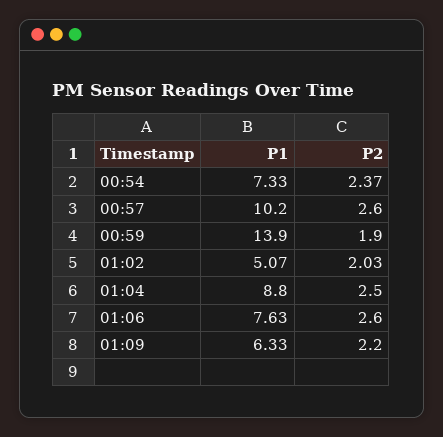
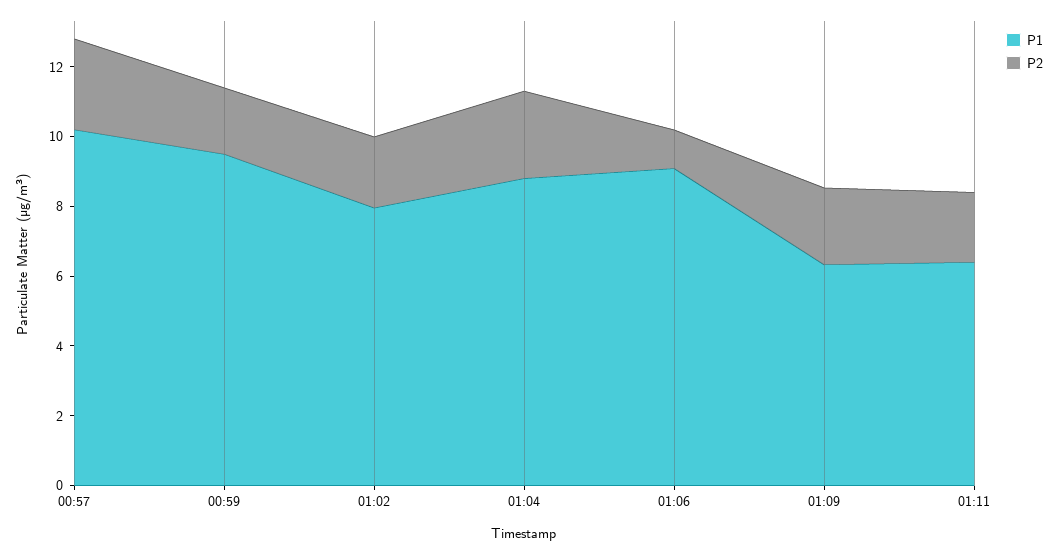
P1, 00:54: 7.33 -> none
P2, 00:54: 2.37 -> none
P1, 00:59: 13.9 -> 9.5
P1, 01:02: 5.07 -> 8
P1, 01:06: 7.63 -> 9
P2, 01:06: 2.6 -> 1
P1, 01:11: none -> 6.5
P2, 01:11: none -> 2

